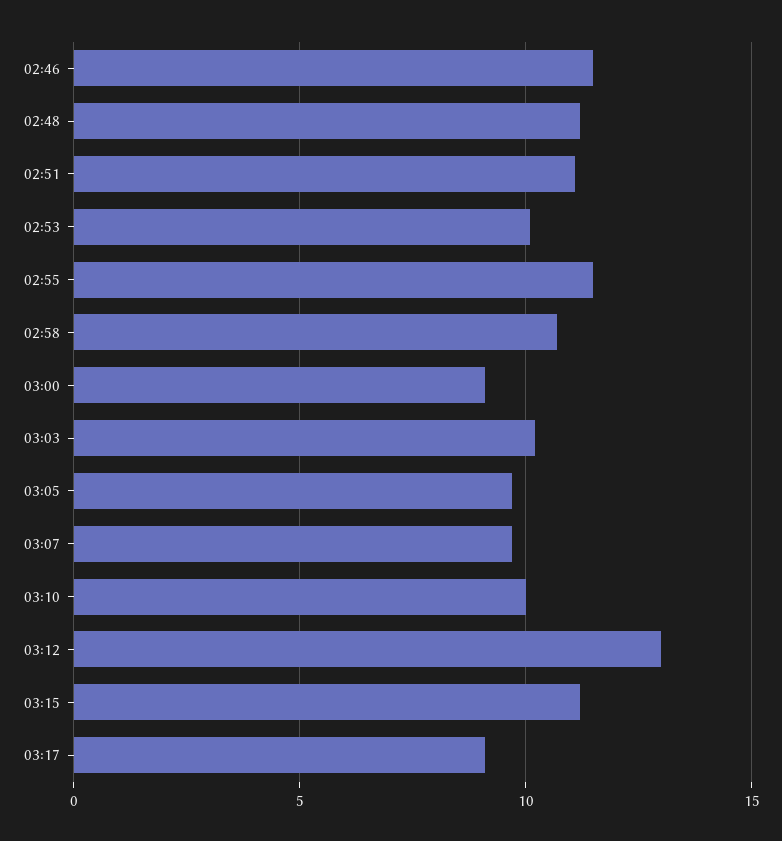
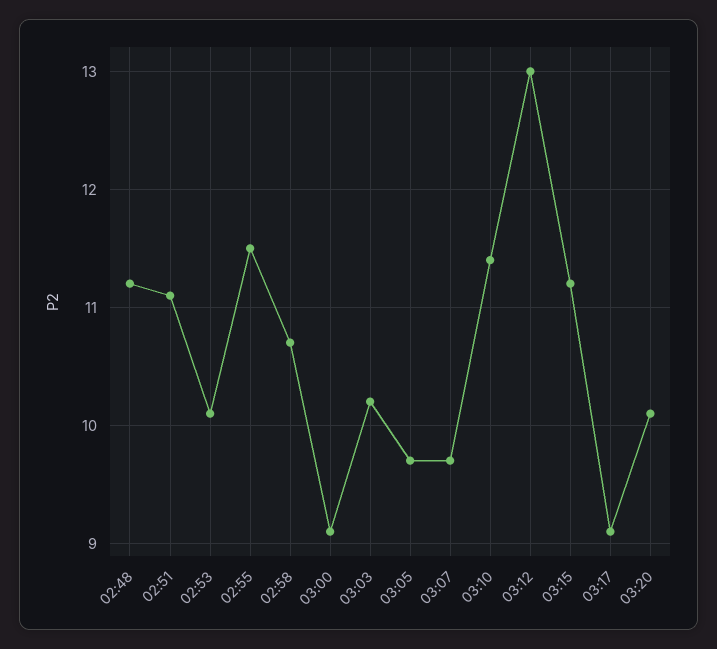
02:46: 11.5 -> none
03:10: 10 -> 11.4
03:20: none -> 10.1

